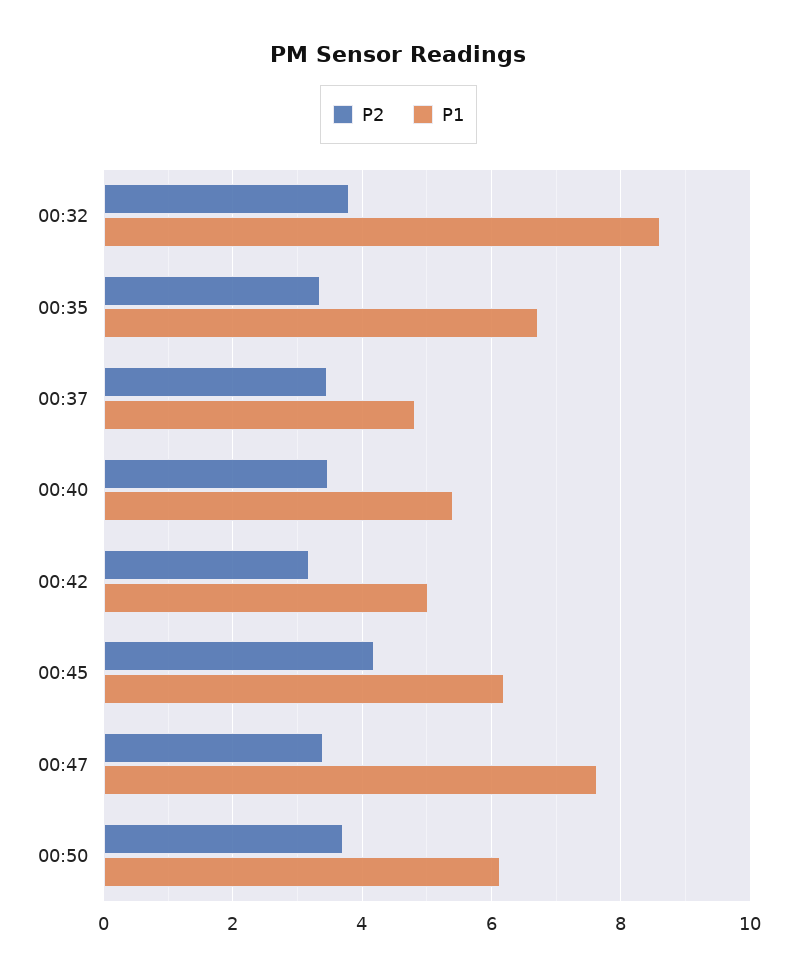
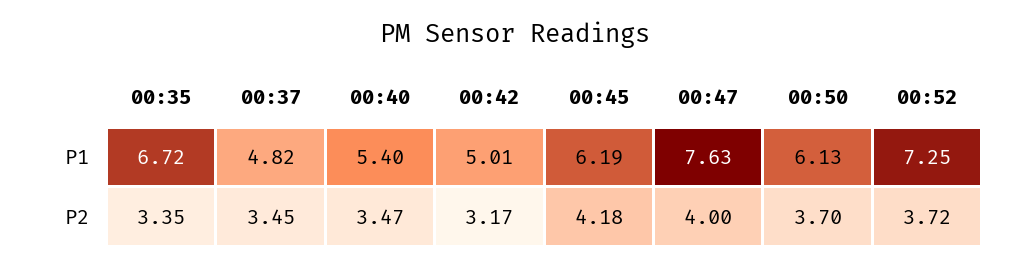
P2, 00:32: 3.8 -> none
P1, 00:32: 8.6 -> none
P2, 00:47: 3.4 -> 4
P1, 00:52: none -> 7.25
P2, 00:52: none -> 3.72

